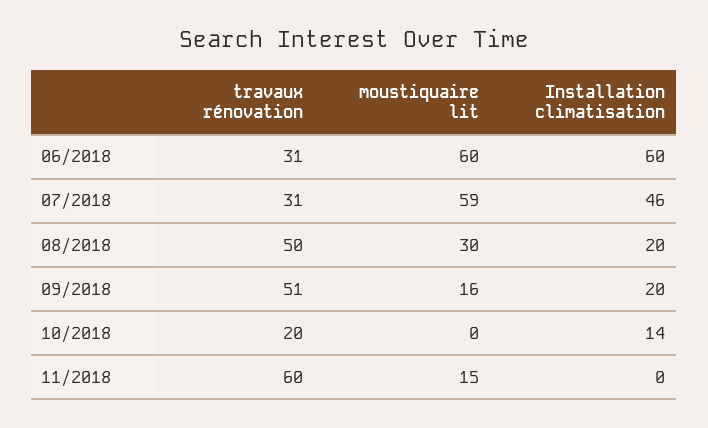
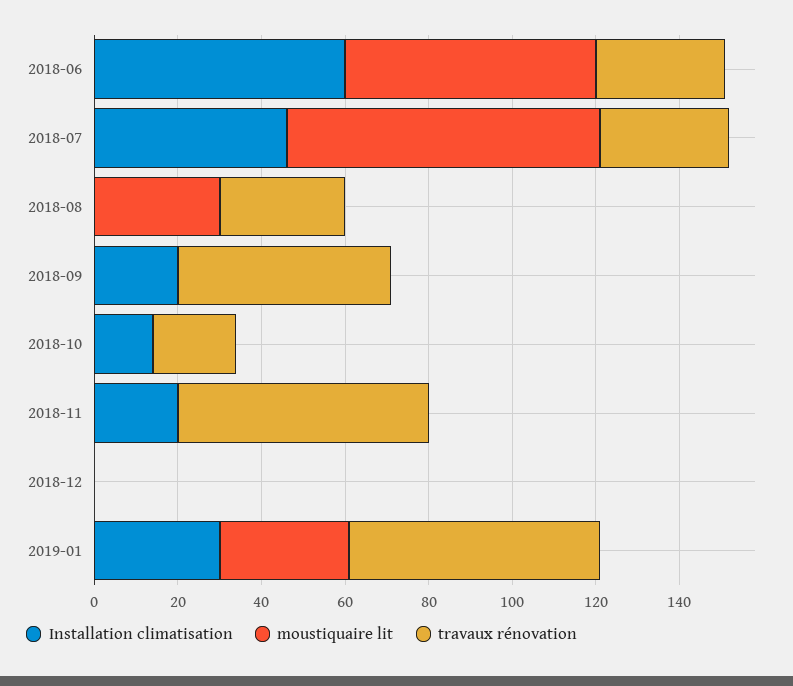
moustiquaire lit, 07/2018: 59 -> 75
travaux rénovation, 08/2018: 50 -> 30
Installation climatisation, 08/2018: 20 -> 0
moustiquaire lit, 09/2018: 16 -> 0
moustiquaire lit, 11/2018: 15 -> 0
Installation climatisation, 11/2018: 0 -> 20
Installation climatisation, 2018-12: none -> 0
moustiquaire lit, 2018-12: none -> 0
travaux rénovation, 2018-12: none -> 0
Installation climatisation, 2019-01: none -> 30
moustiquaire lit, 2019-01: none -> 30
travaux rénovation, 2019-01: none -> 60

